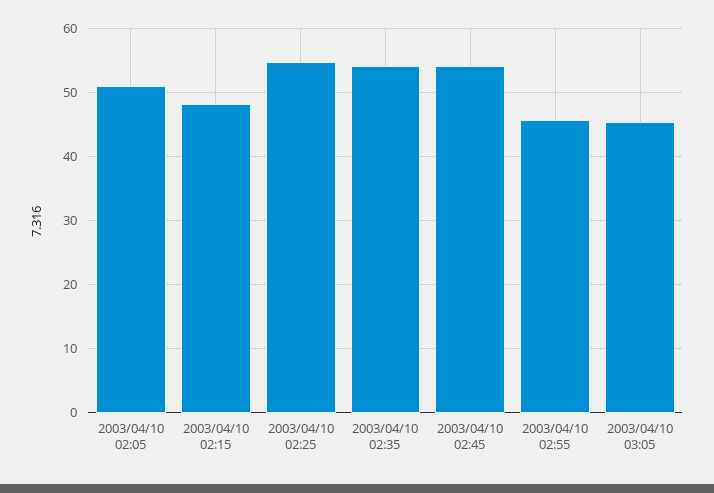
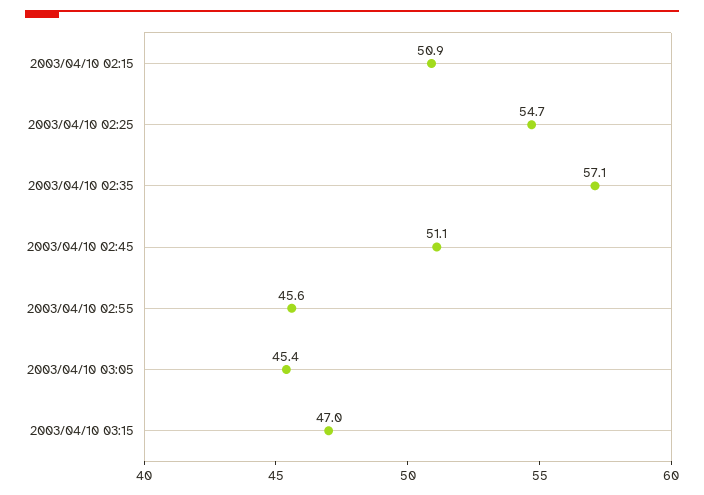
2003/04/10 02:05: 51 -> none
2003/04/10 02:15: 48 -> 50.9
2003/04/10 02:35: 54 -> 57.1
2003/04/10 02:45: 54 -> 51.1
2003/04/10 03:15: none -> 47

